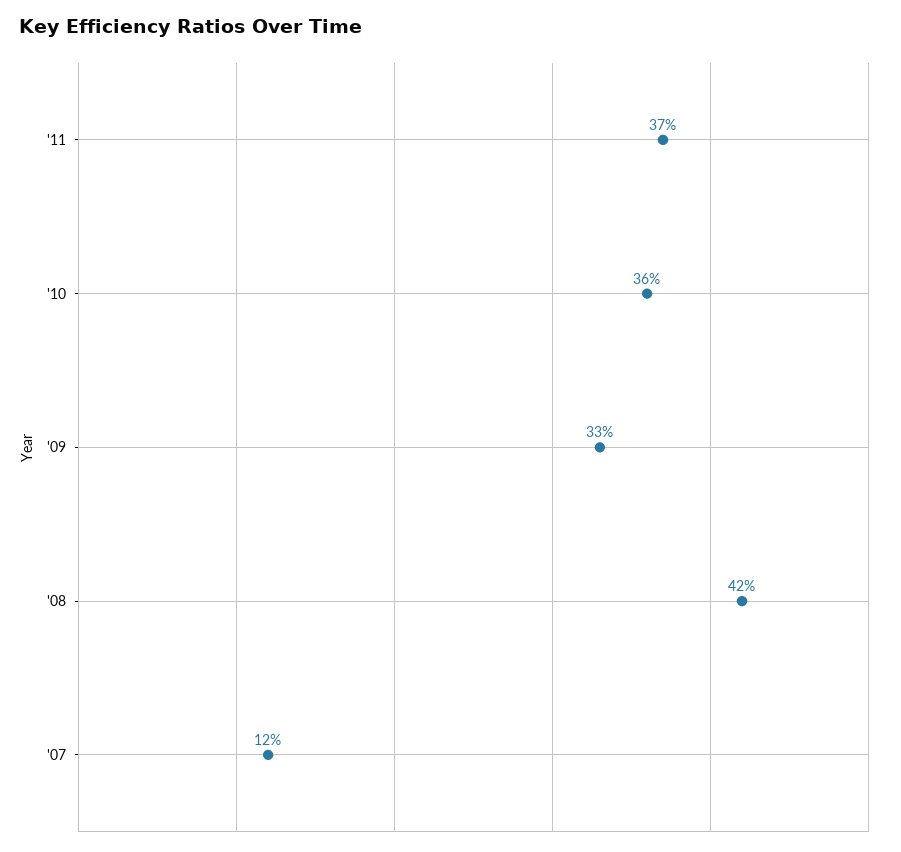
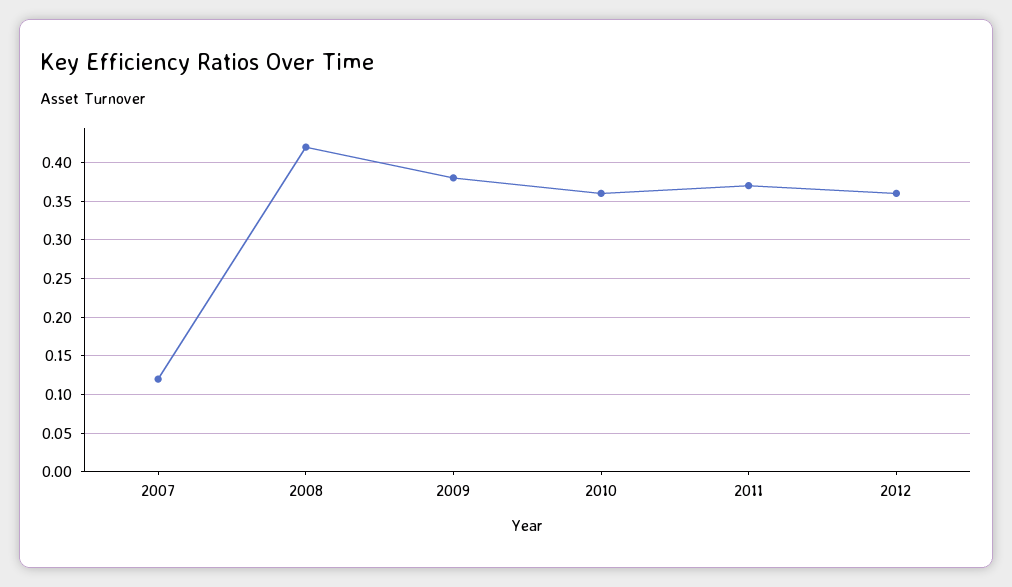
'09: 0.33 -> 0.38
2012: none -> 0.36

